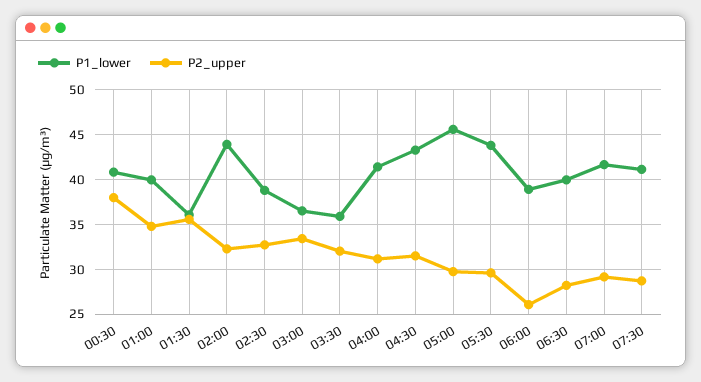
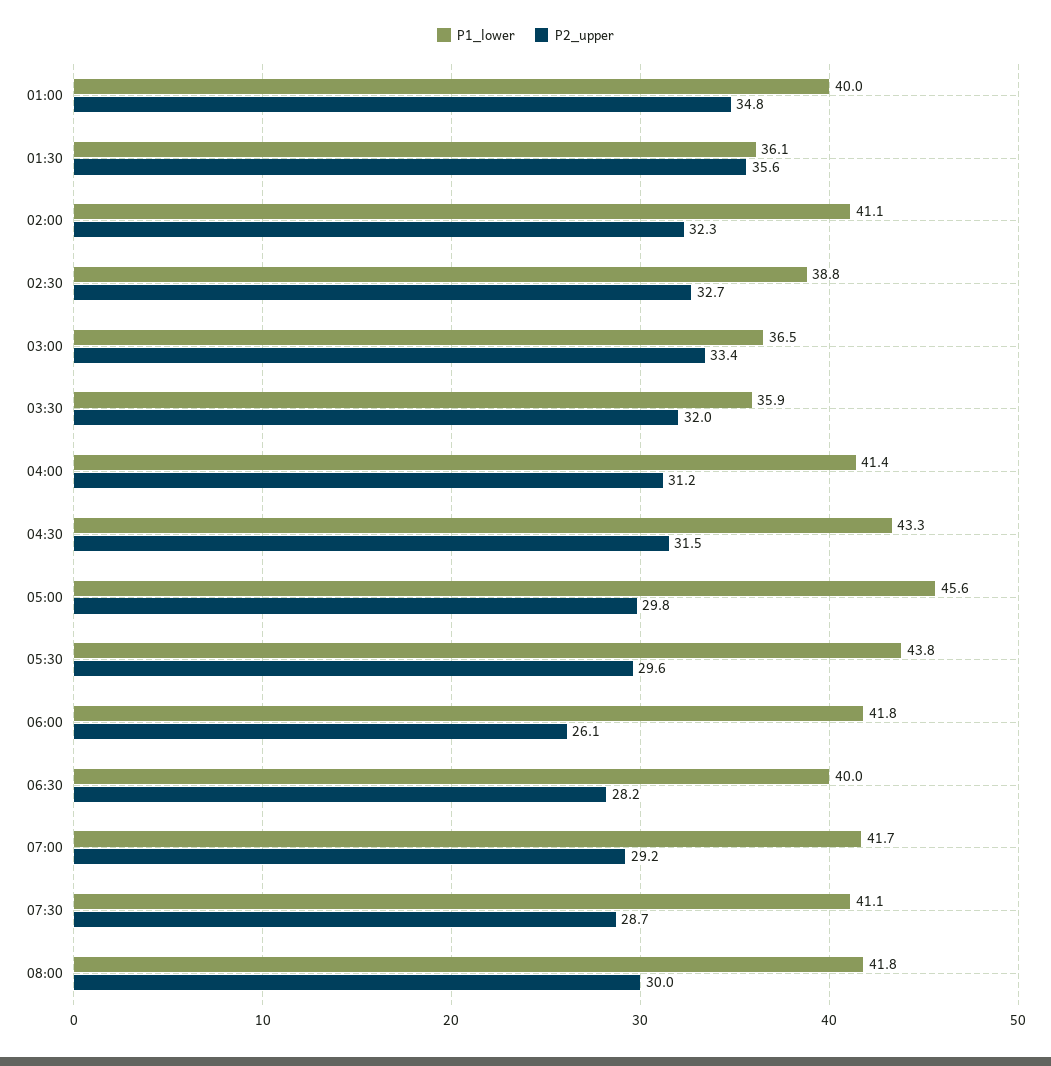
P1_lower, 00:30: 41 -> none
P2_upper, 00:30: 38 -> none
P1_lower, 02:00: 44 -> 41.1
P1_lower, 06:00: 39 -> 41.8
P1_lower, 08:00: none -> 41.8
P2_upper, 08:00: none -> 30

